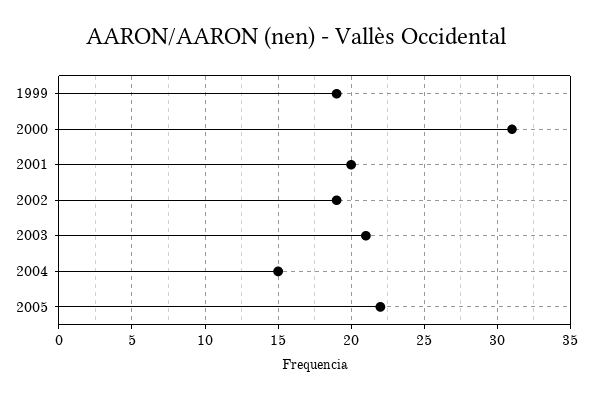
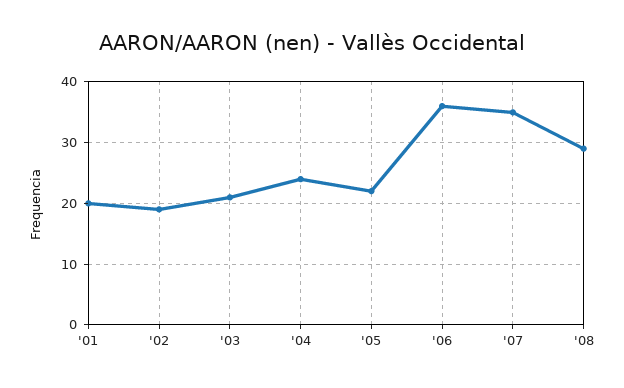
1999: 19 -> none
2000: 31 -> none
2004: 15 -> 24
'06: none -> 36
'07: none -> 35
'08: none -> 29

